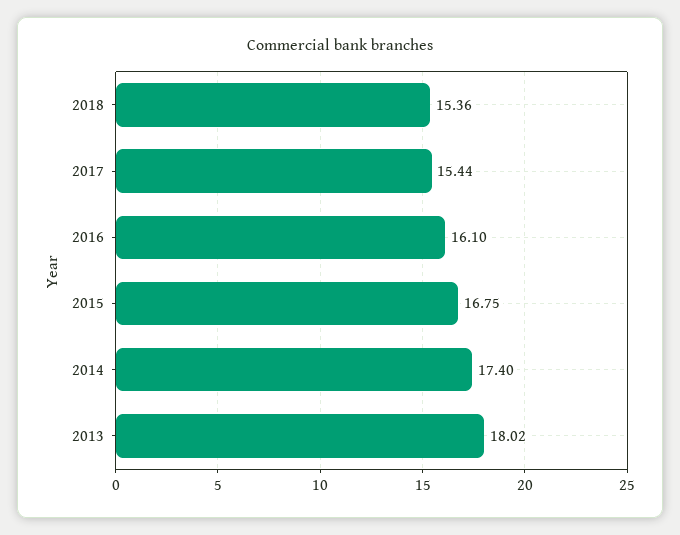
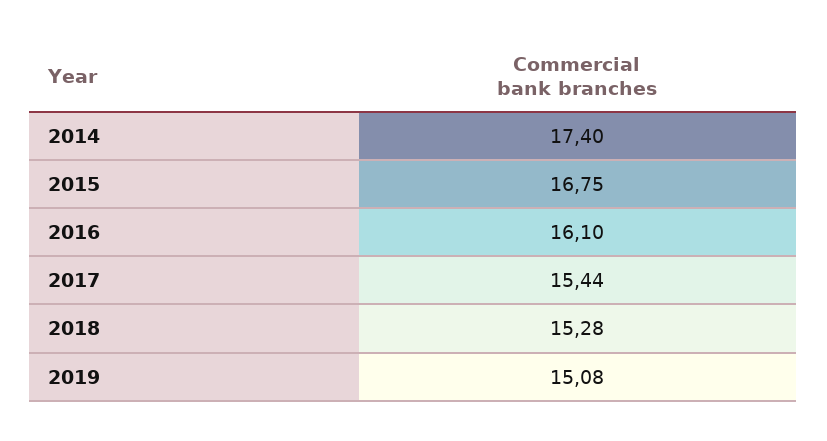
2018: 15.36 -> 15.28
2013: 18.02 -> none
2019: none -> 15.08

